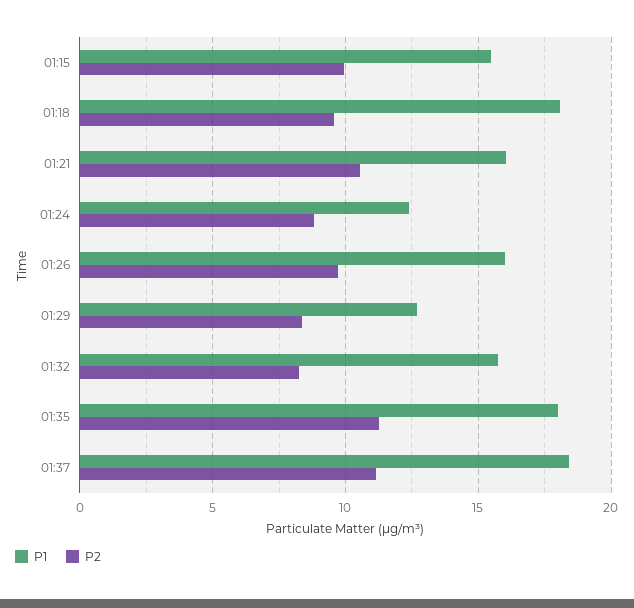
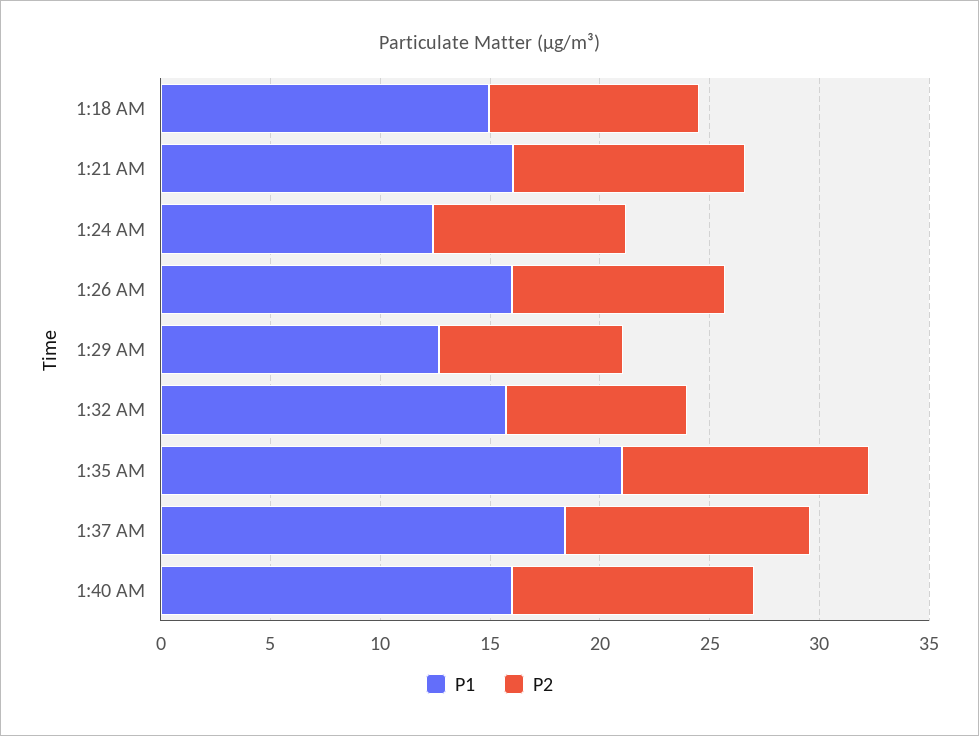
P1, 01:15: 15.5 -> none
P2, 01:15: 10 -> none
P1, 01:18: 18 -> 15
P1, 01:35: 18 -> 21
P1, 1:40 AM: none -> 16
P2, 1:40 AM: none -> 11

